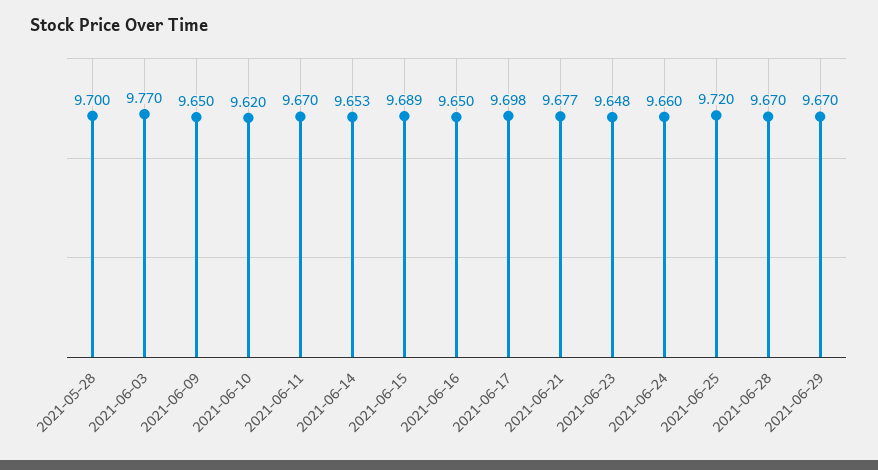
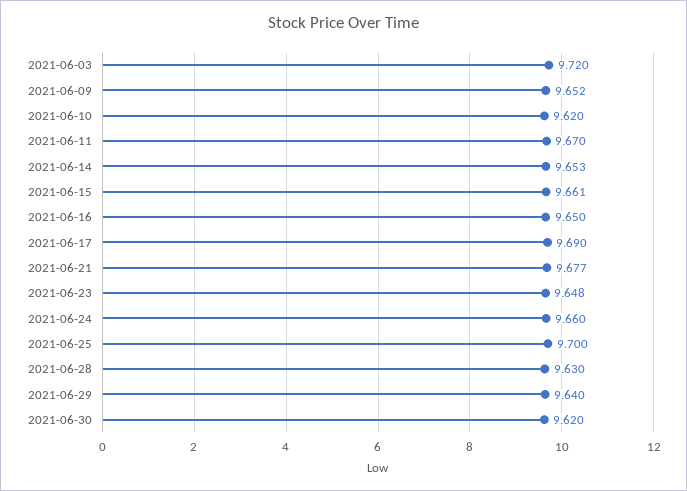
2021-05-28: 9.7 -> none
2021-06-03: 9.77 -> 9.72
2021-06-09: 9.65 -> 9.652
2021-06-15: 9.689 -> 9.661
2021-06-17: 9.698 -> 9.69
2021-06-25: 9.72 -> 9.7
2021-06-28: 9.67 -> 9.63
2021-06-29: 9.67 -> 9.64
2021-06-30: none -> 9.62

